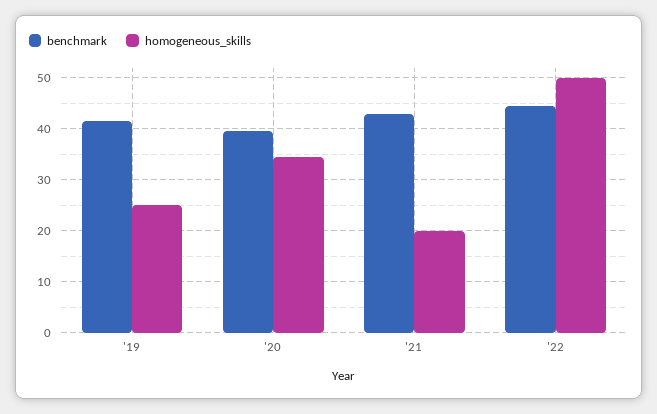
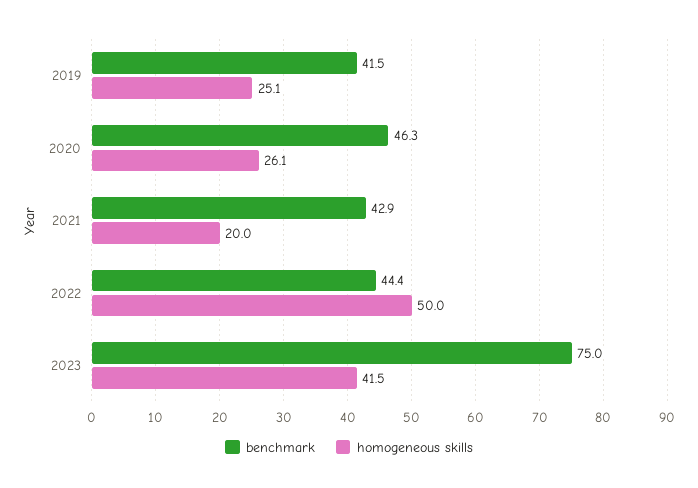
benchmark, '20: 40 -> 46.3
homogeneous_skills, '20: 34 -> 26.1
benchmark, 2023: none -> 75
homogeneous_skills, 2023: none -> 41.5

